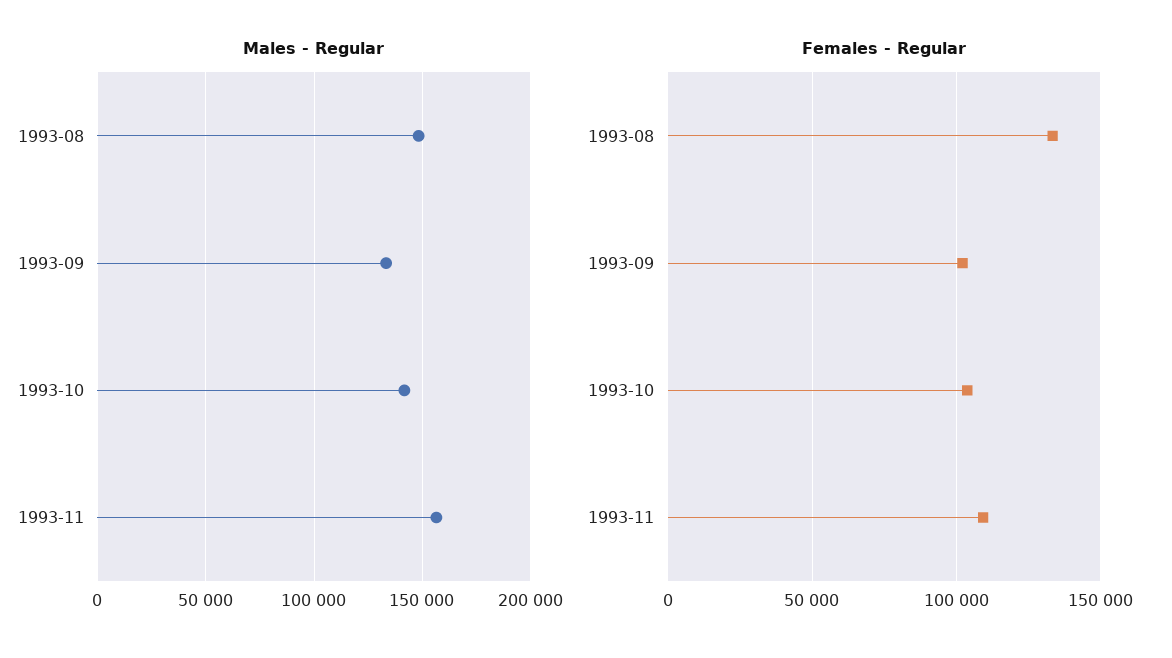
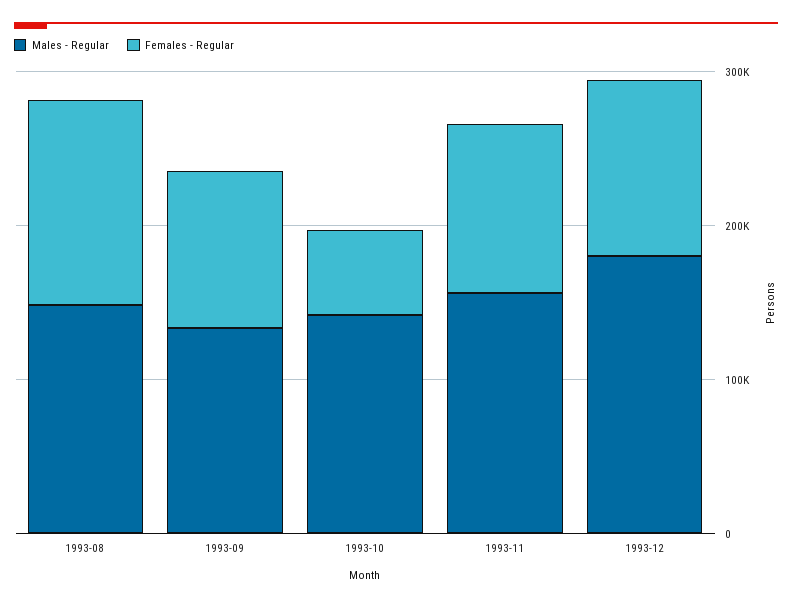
Females - Regular, 1993-10: 105000 -> 60000
Males - Regular, 1993-12: none -> 180000
Females - Regular, 1993-12: none -> 120000

